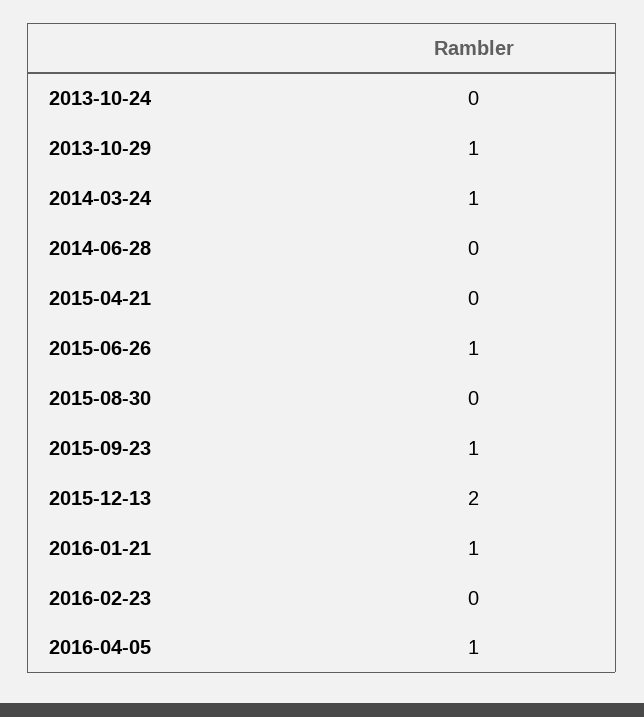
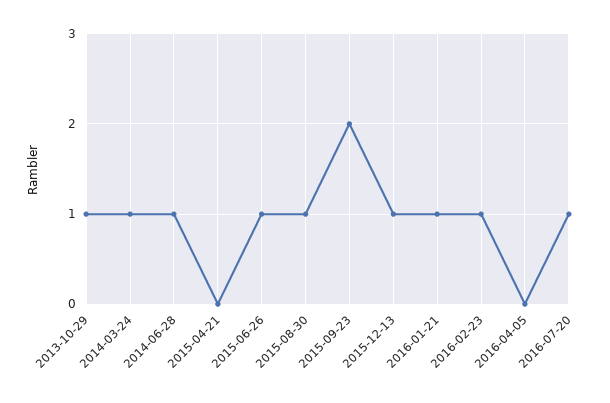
2013-10-24: 0 -> none
2014-06-28: 0 -> 1
2015-08-30: 0 -> 1
2015-09-23: 1 -> 2
2015-12-13: 2 -> 1
2016-02-23: 0 -> 1
2016-04-05: 1 -> 0
2016-07-20: none -> 1

